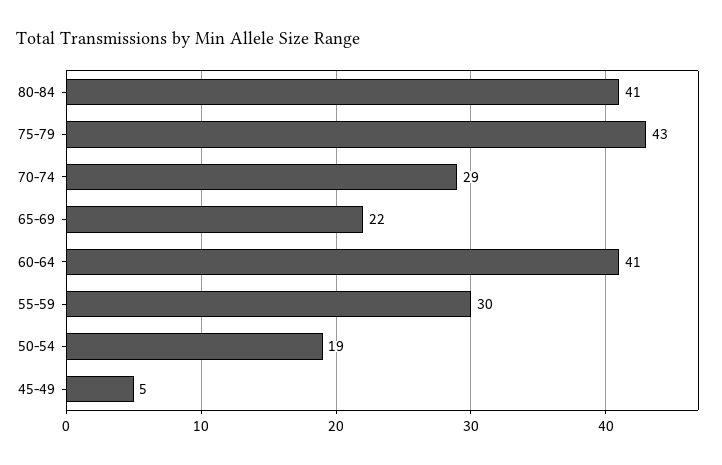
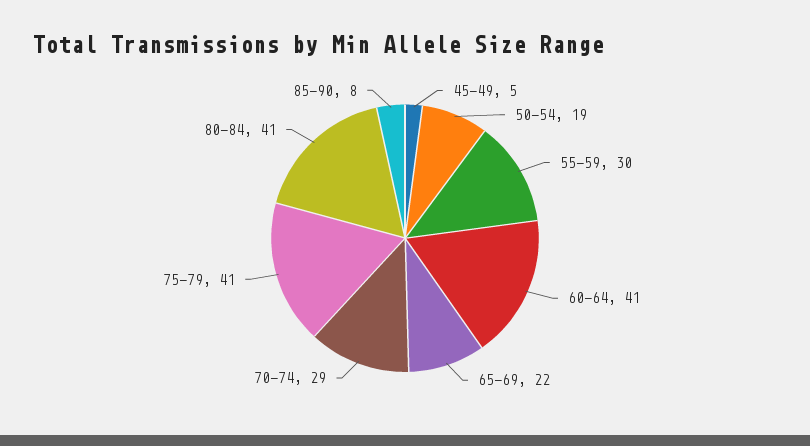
75-79: 43 -> 41
85-90: none -> 8

